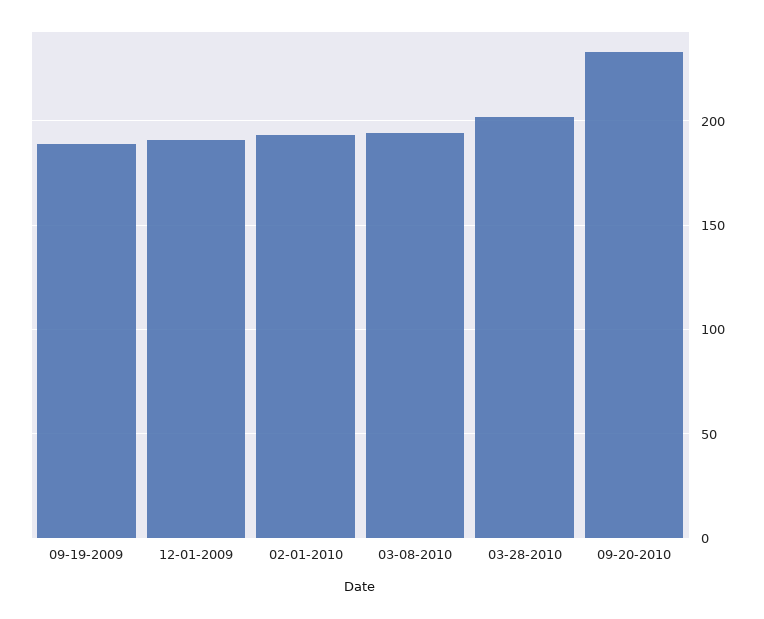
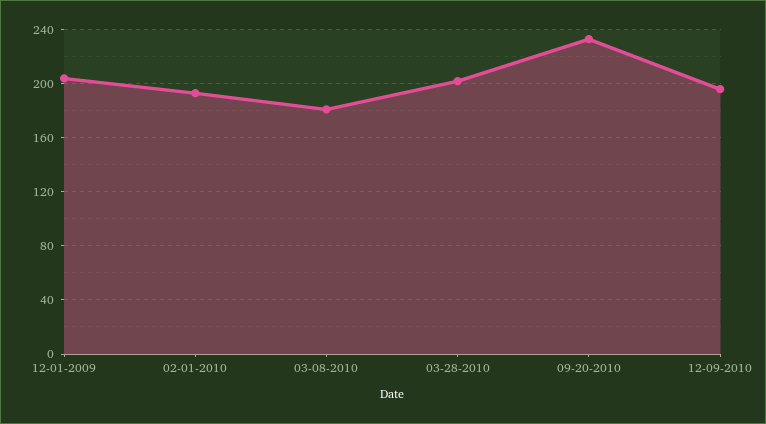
09-19-2009: 190 -> none
12-01-2009: 190 -> 205
03-08-2010: 195 -> 180
12-09-2010: none -> 195

